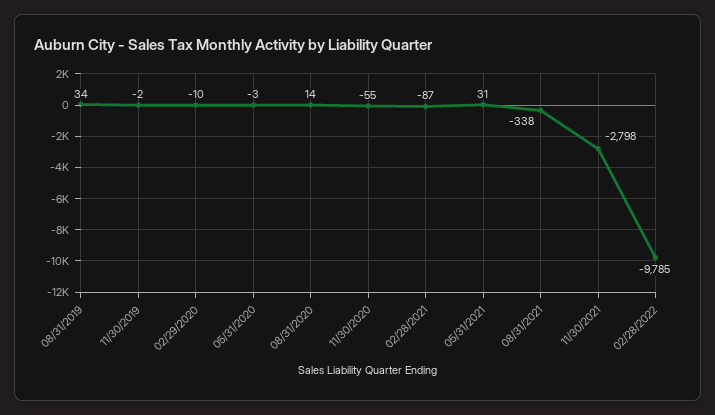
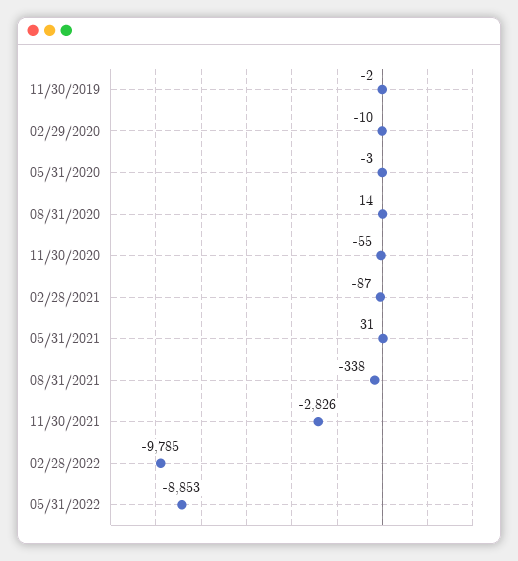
08/31/2019: 34 -> none
11/30/2021: -2798 -> -2826
05/31/2022: none -> -8853

